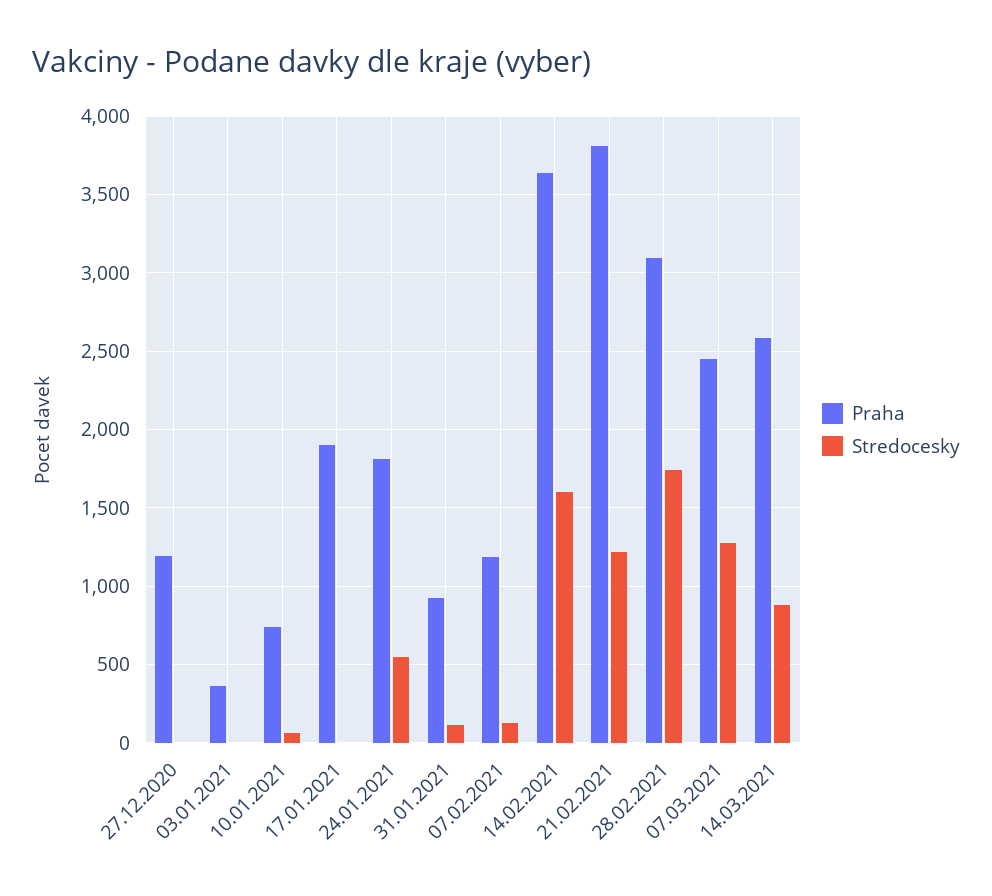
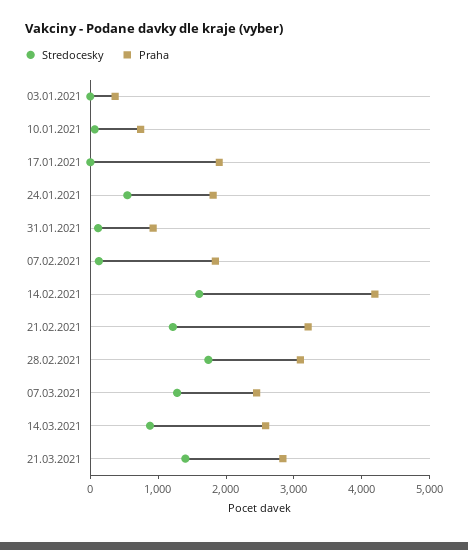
Praha, 27.12.2020: 1200 -> none
Stredocesky, 27.12.2020: 0 -> none
Praha, 07.02.2021: 1200 -> 1800
Praha, 14.02.2021: 3650 -> 4200
Praha, 21.02.2021: 3800 -> 3200
Stredocesky, 21.03.2021: none -> 1400
Praha, 21.03.2021: none -> 2800

